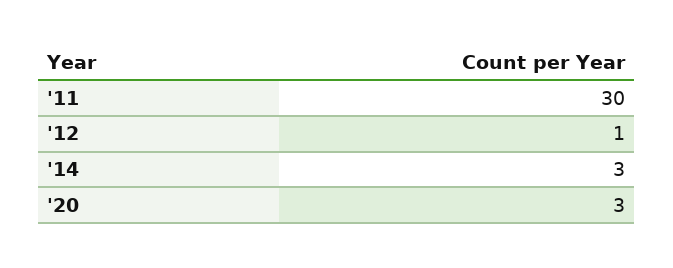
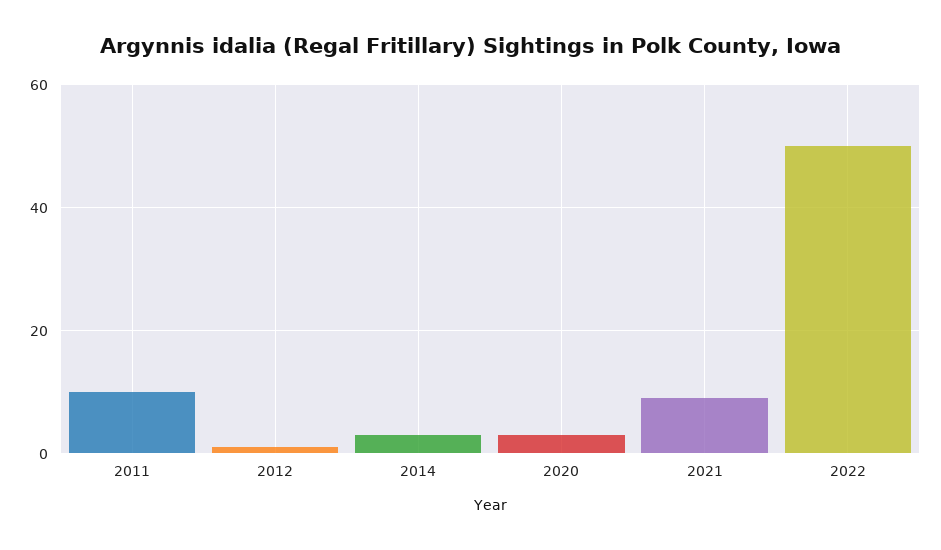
'11: 30 -> 10
2021: none -> 10
2022: none -> 50

